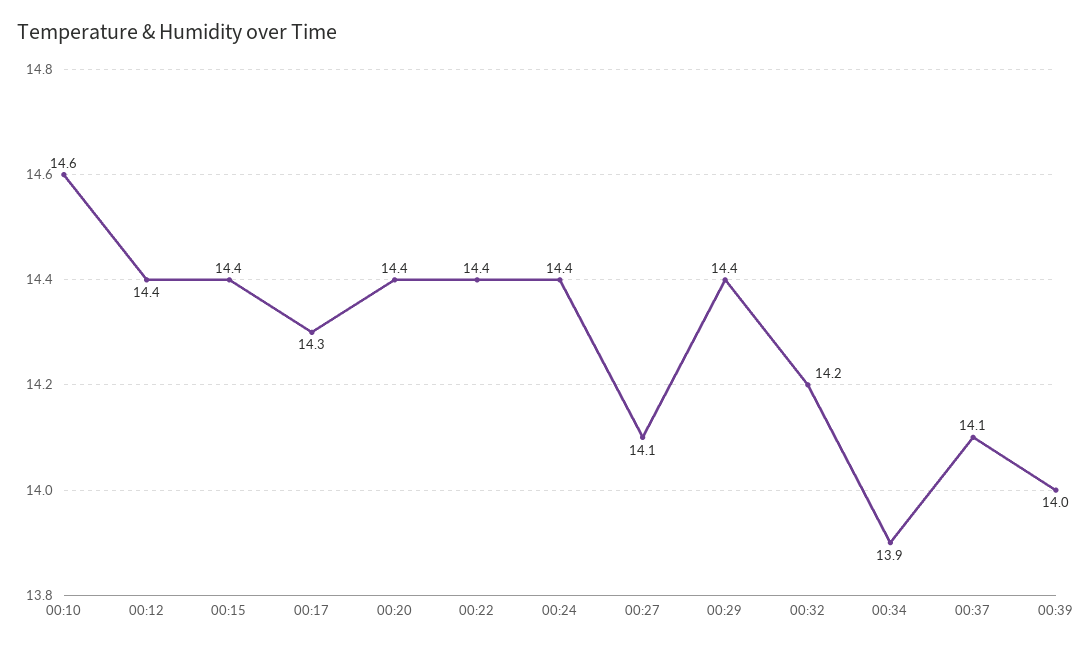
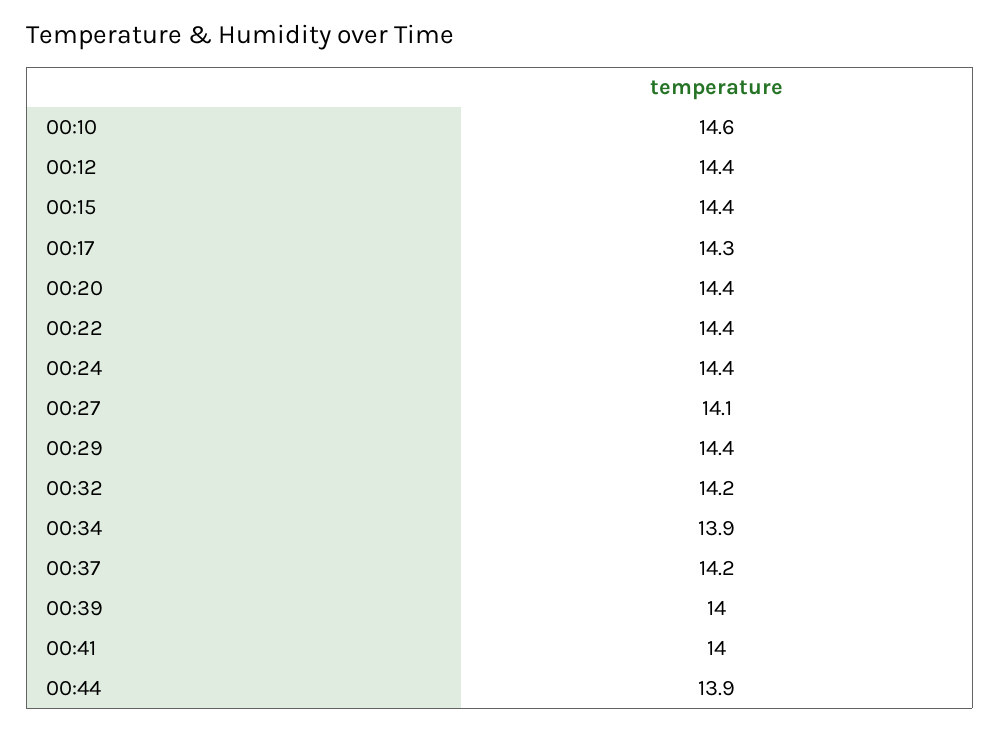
00:37: 14.1 -> 14.2
00:41: none -> 14
00:44: none -> 13.9

